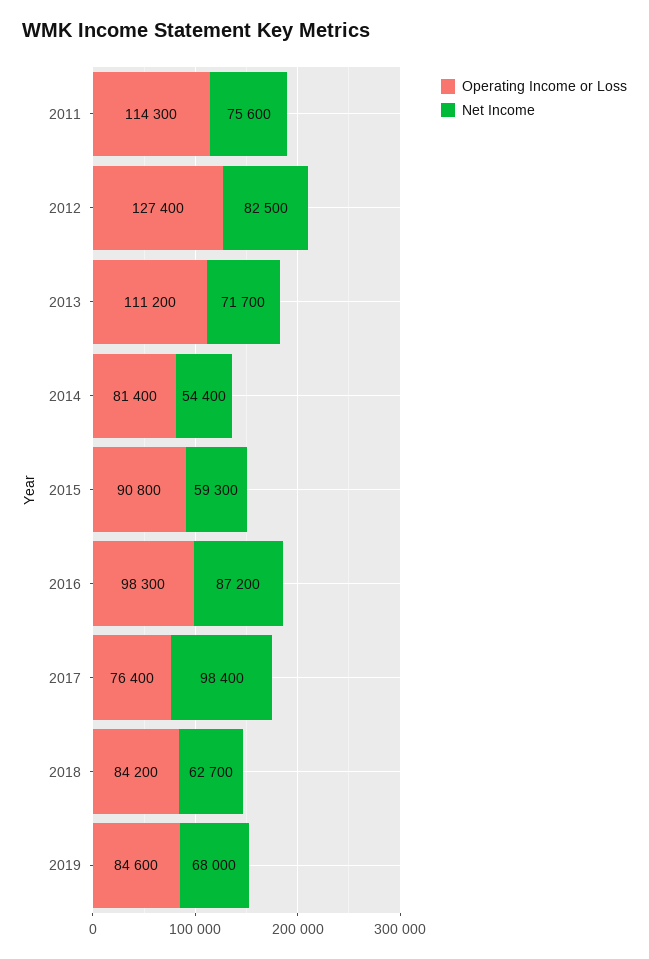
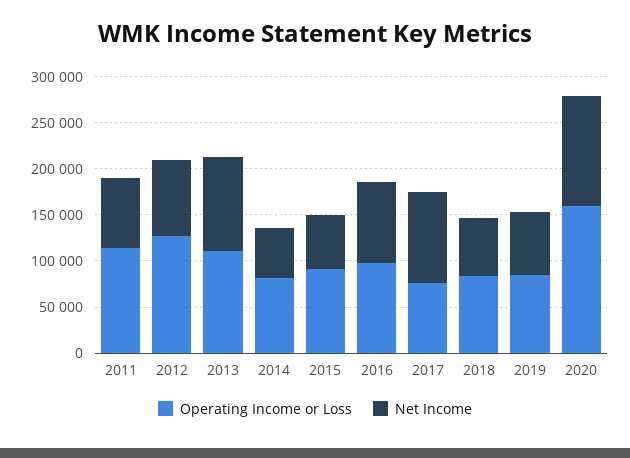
Net Income, 2013: 71700 -> 100000
Operating Income or Loss, 2020: none -> 160000
Net Income, 2020: none -> 120000

